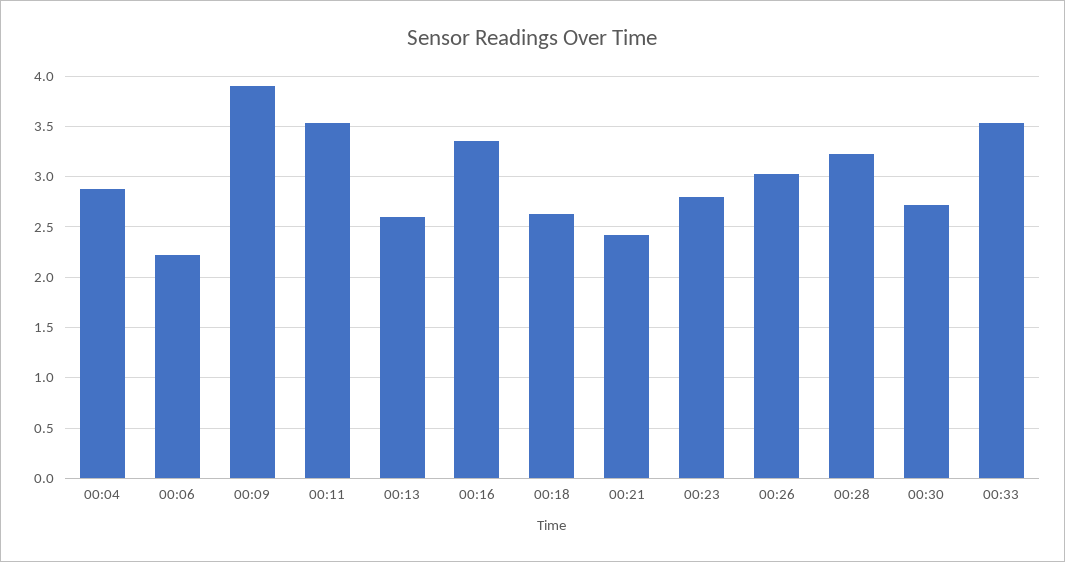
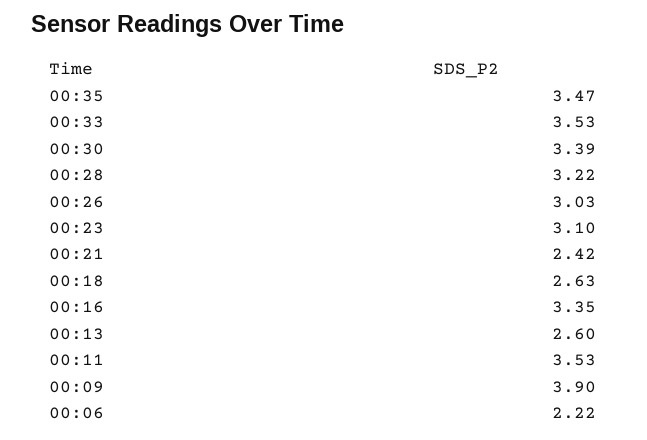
00:04: 2.9 -> none
00:23: 2.8 -> 3.1
00:30: 2.7 -> 3.39
00:35: none -> 3.47

